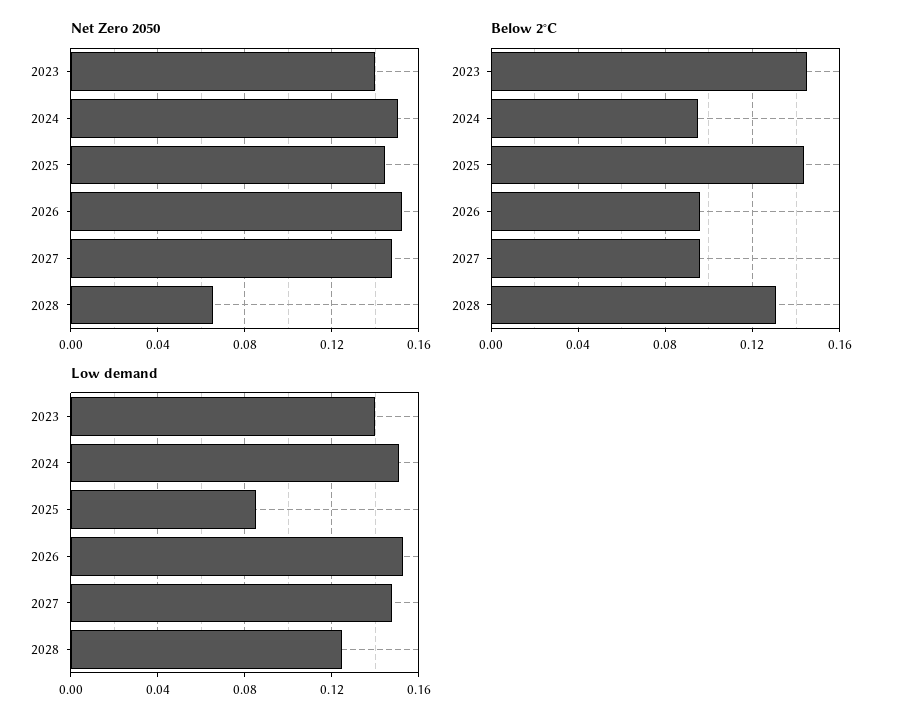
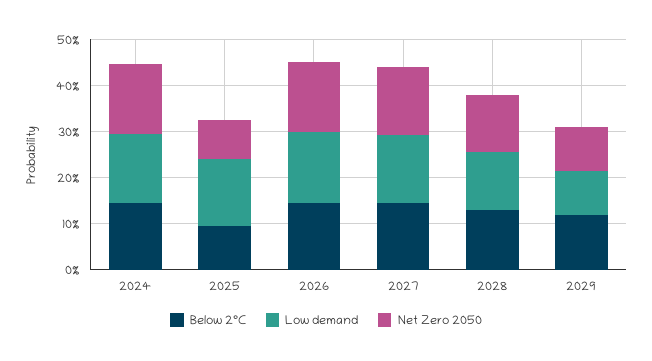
Net Zero 2050, 2023: 0.14 -> none
Net Zero 2050, 2025: 0.145 -> 0.08
Net Zero 2050, 2028: 0.065 -> 0.12
Below 2°C, 2023: 0.145 -> none
Below 2°C, 2024: 0.095 -> 0.14
Below 2°C, 2025: 0.145 -> 0.1
Below 2°C, 2026: 0.095 -> 0.14
Below 2°C, 2027: 0.095 -> 0.14
Low demand, 2023: 0.14 -> none
Low demand, 2025: 0.085 -> 0.14
Below 2°C, 2029: none -> 0.12
Low demand, 2029: none -> 0.1
Net Zero 2050, 2029: none -> 0.1

